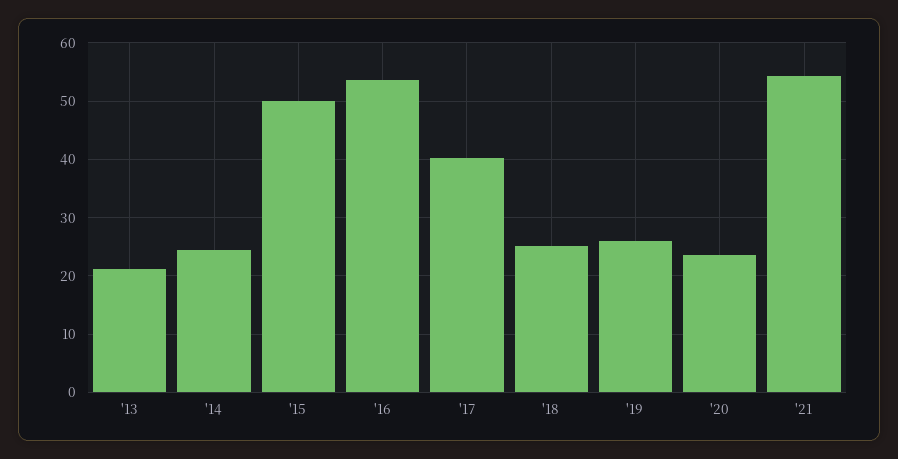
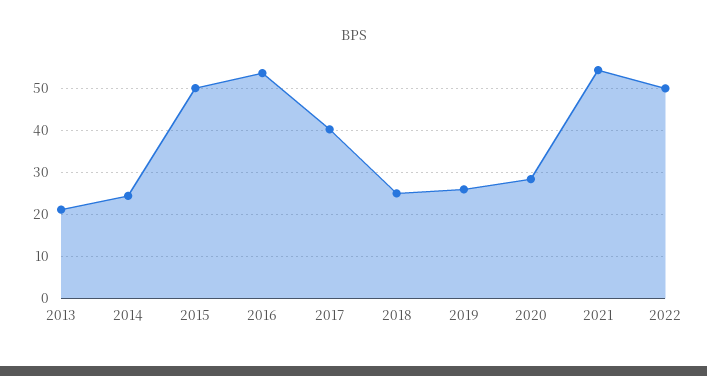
'20: 24 -> 28
2022: none -> 50

